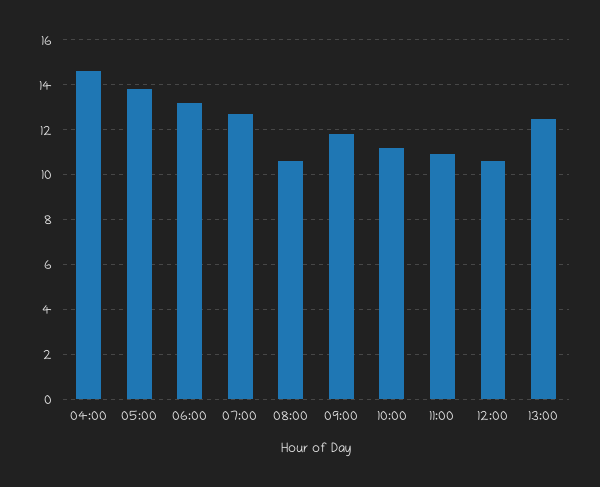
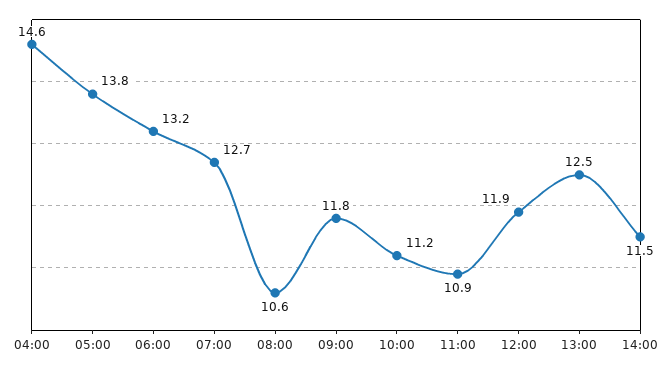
12:00: 10.5 -> 11.9
14:00: none -> 11.5

